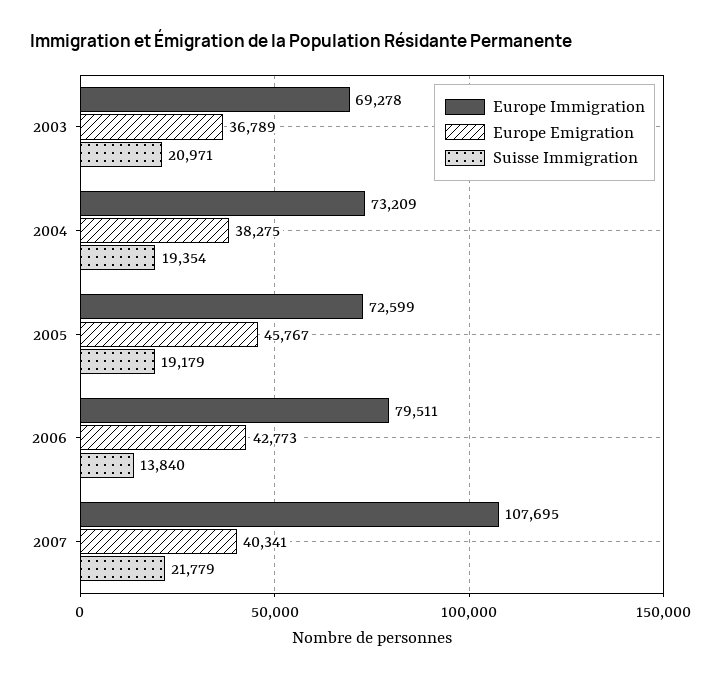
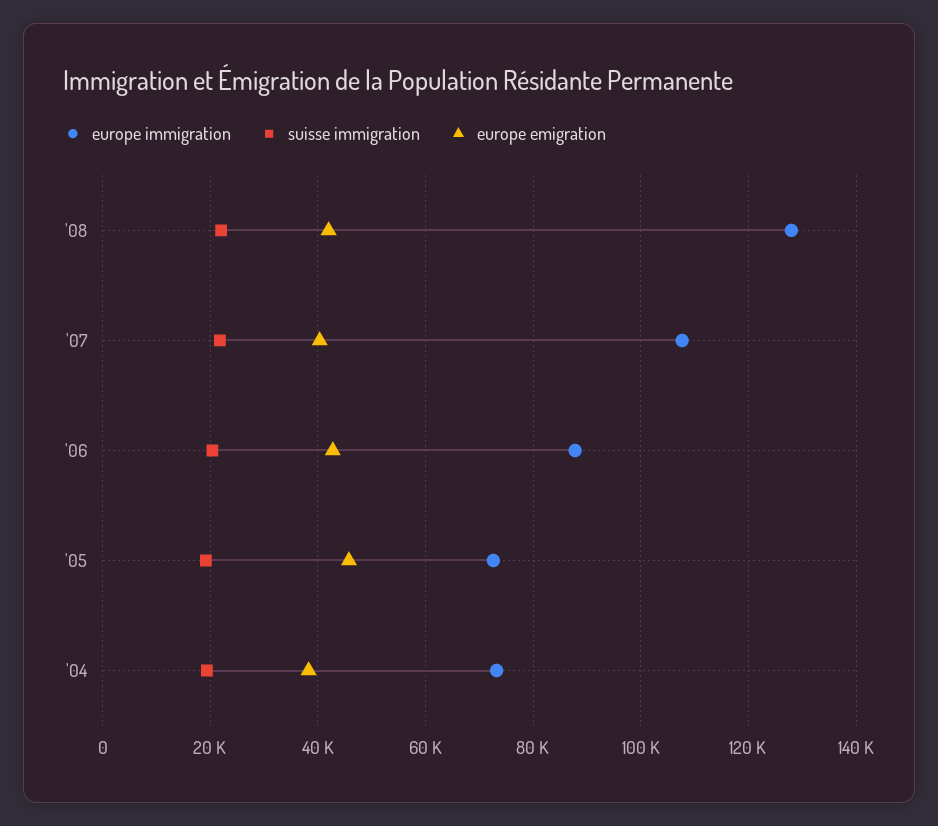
Europe Immigration, 2003: 69278 -> none
Europe Emigration, 2003: 36789 -> none
Suisse Immigration, 2003: 20971 -> none
Europe Immigration, 2006: 79511 -> 88000
Suisse Immigration, 2006: 13840 -> 20000
Europe Immigration, '08: none -> 128000
Suisse Immigration, '08: none -> 22000
Europe Emigration, '08: none -> 42000

